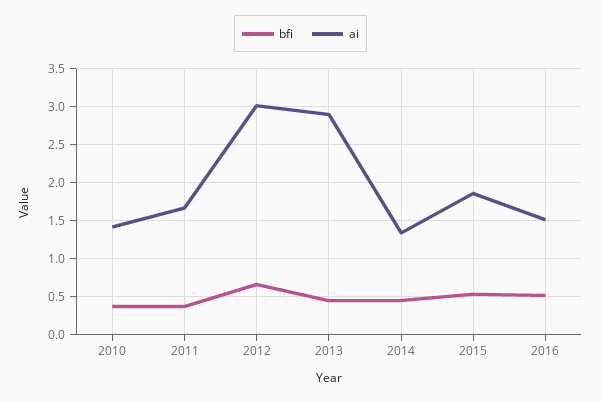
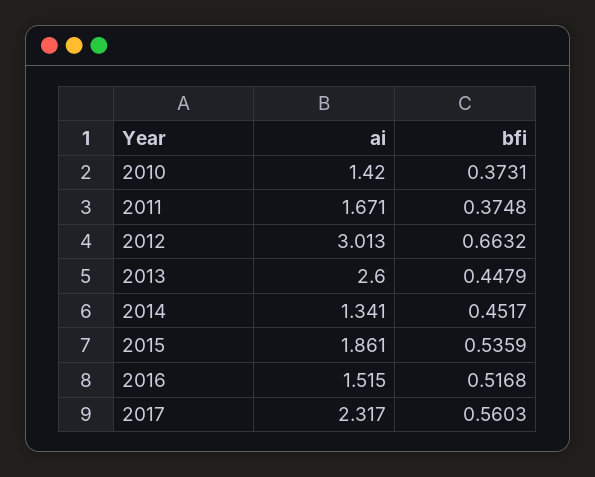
ai, 2013: 2.9 -> 2.6
ai, 2017: none -> 2.317
bfi, 2017: none -> 0.5603

